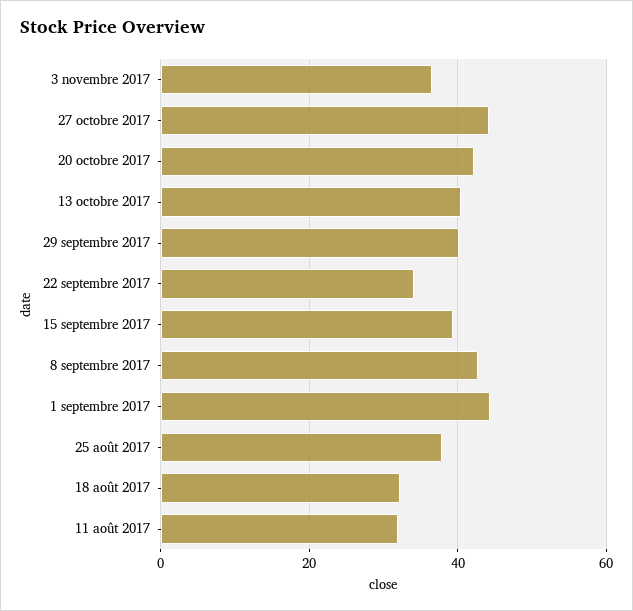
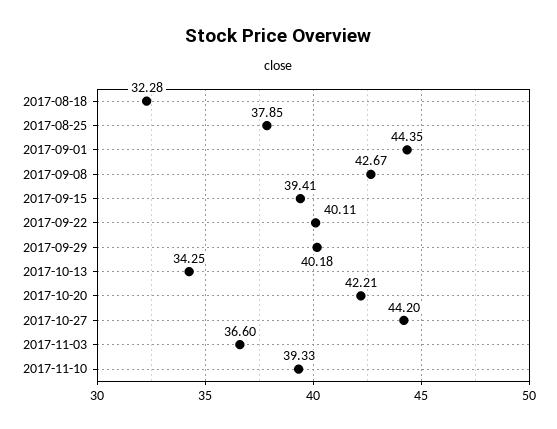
13 octobre 2017: 40 -> 34.25
22 septembre 2017: 34 -> 40.11
11 août 2017: 32 -> none
2017-11-10: none -> 39.33

